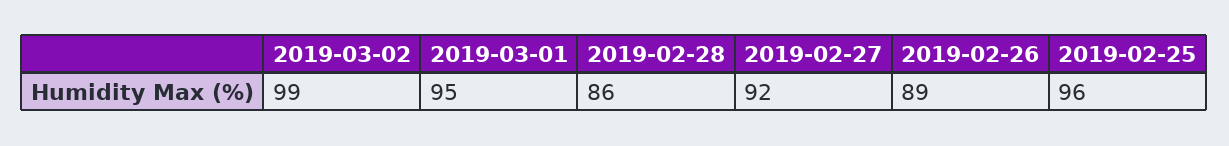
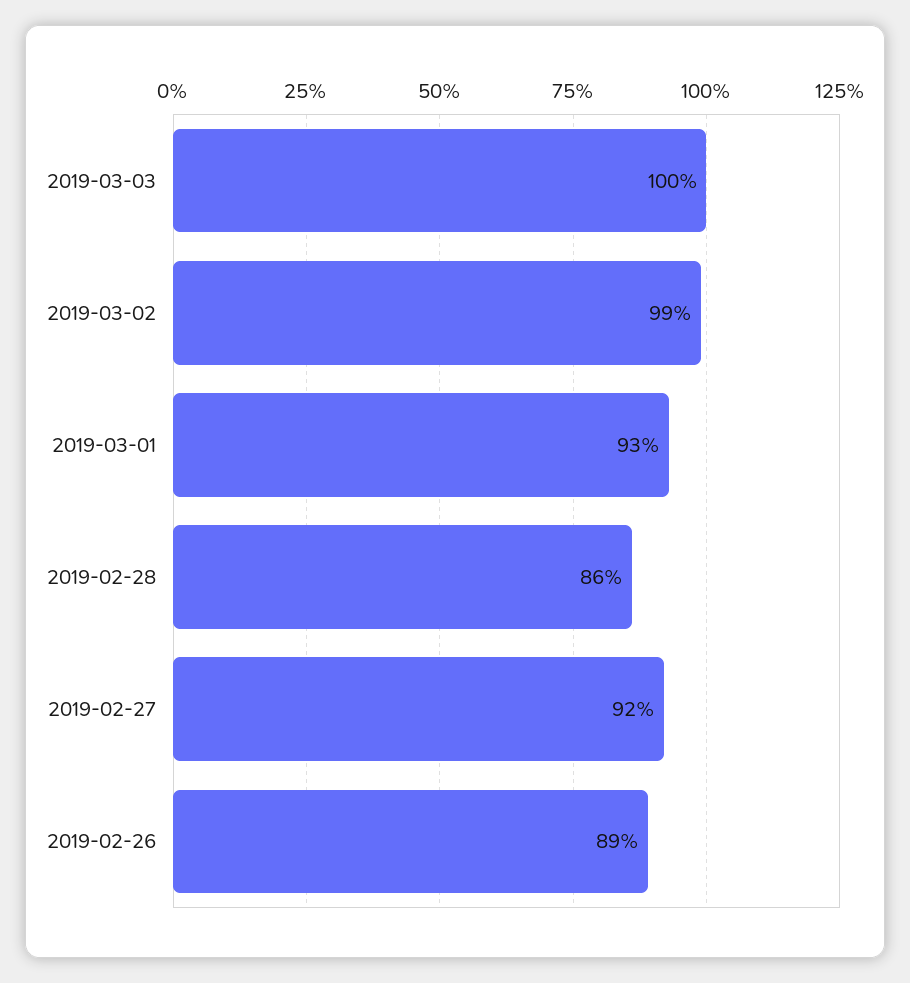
2019-03-01: 95 -> 93
2019-02-25: 96 -> none
2019-03-03: none -> 100

